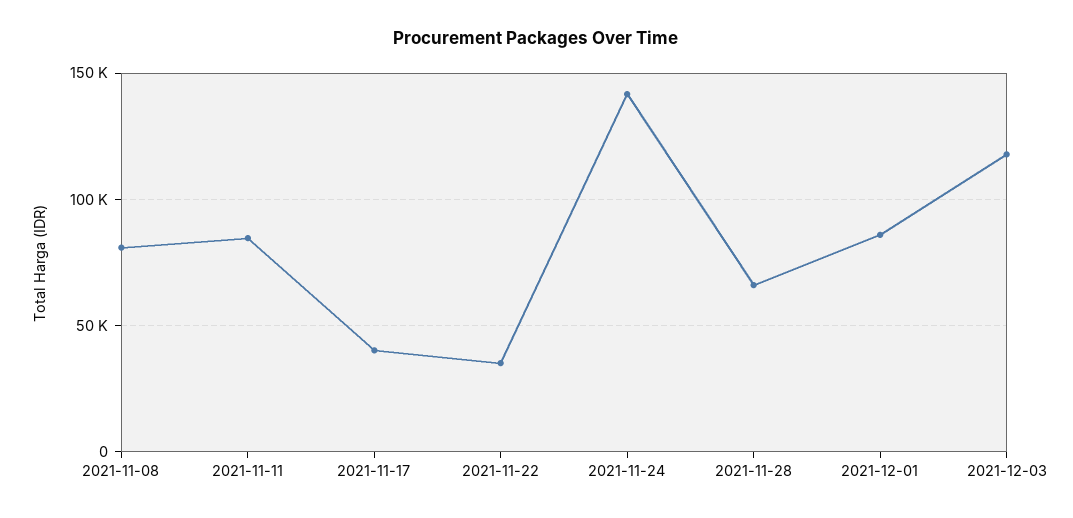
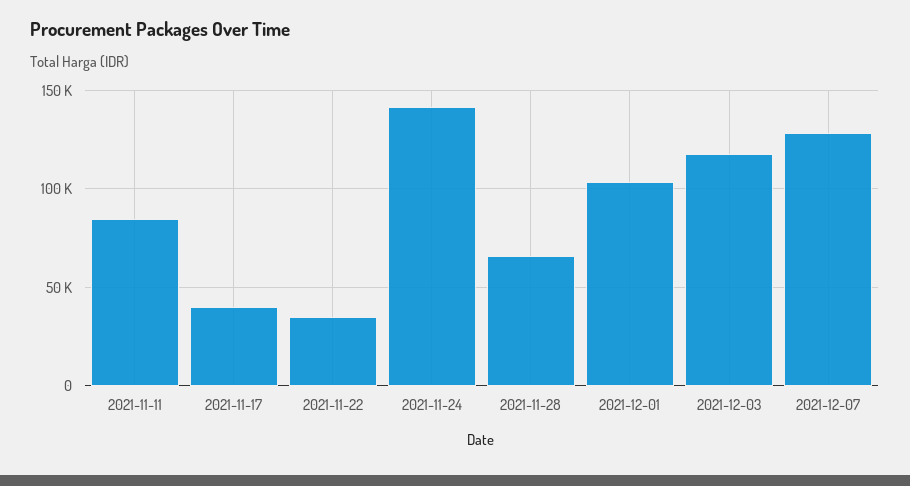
2021-11-08: 80000 -> none
2021-12-01: 85000 -> 105000
2021-12-07: none -> 130000

